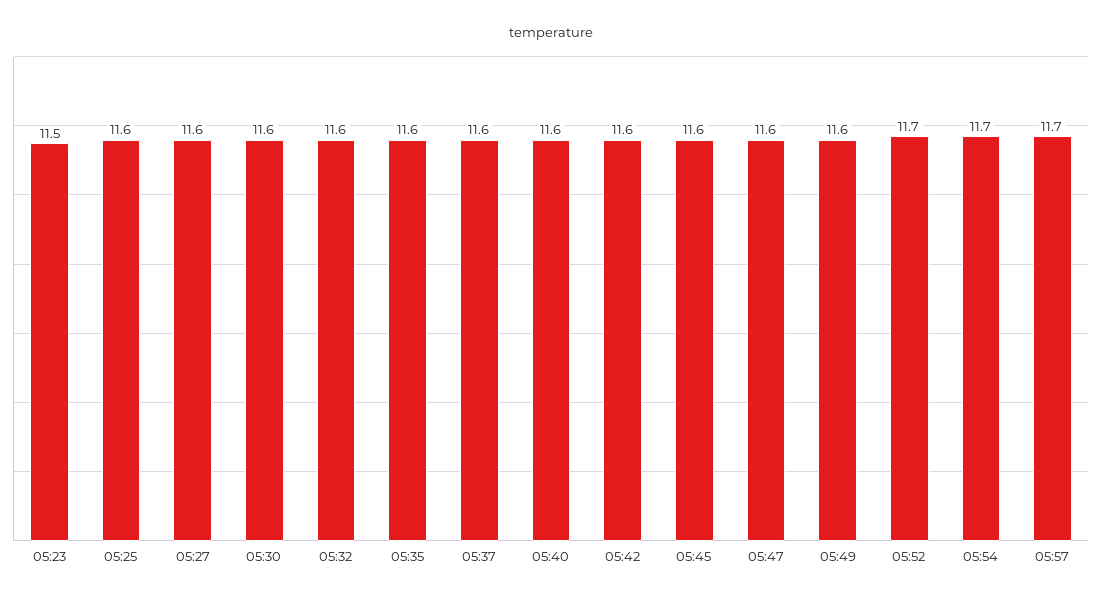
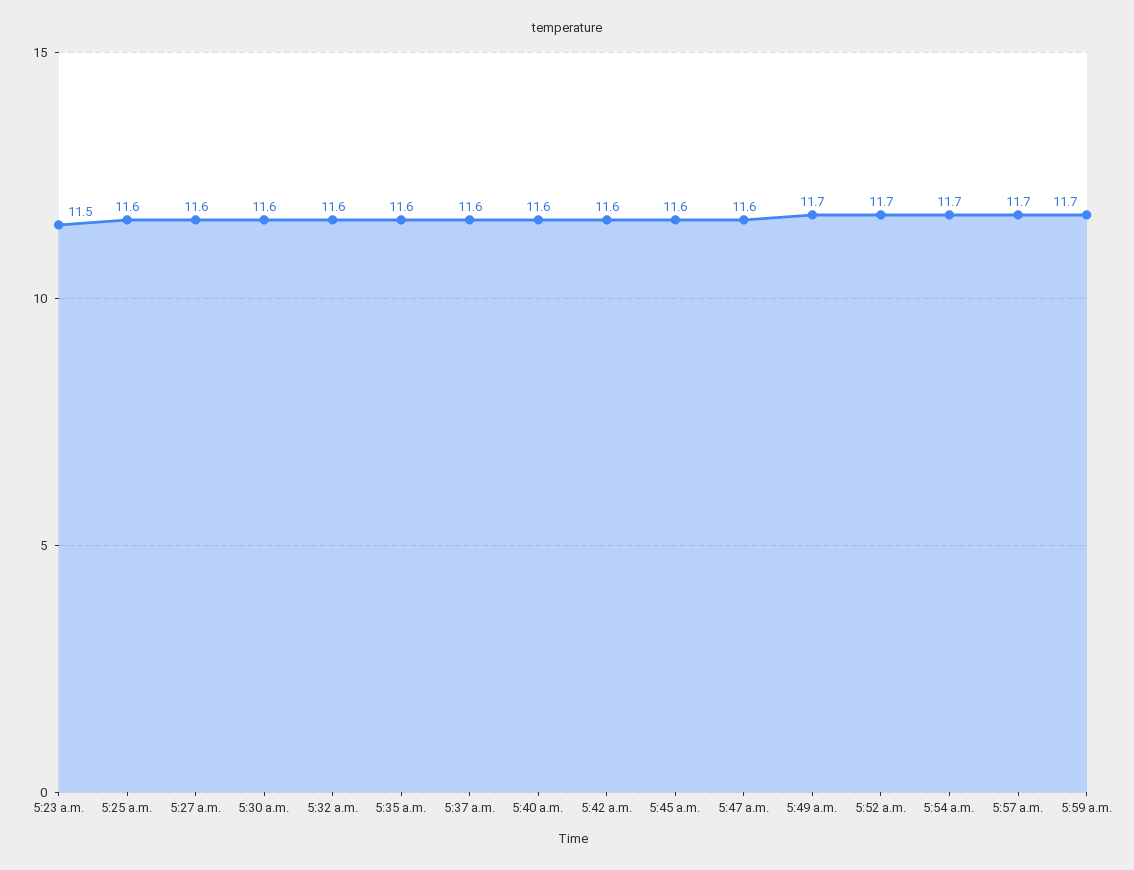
05:49: 11.6 -> 11.7
5:59 a.m.: none -> 11.7

